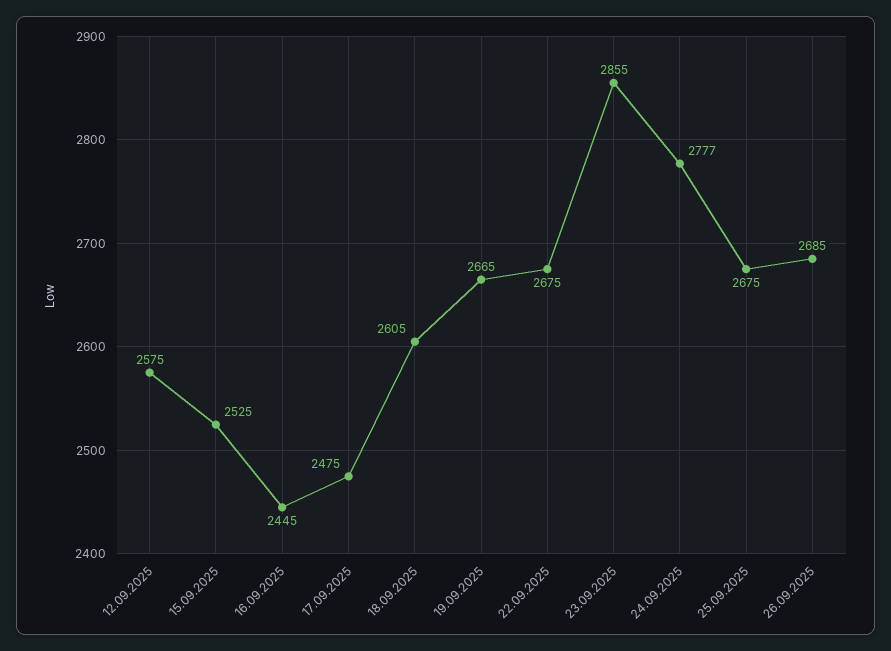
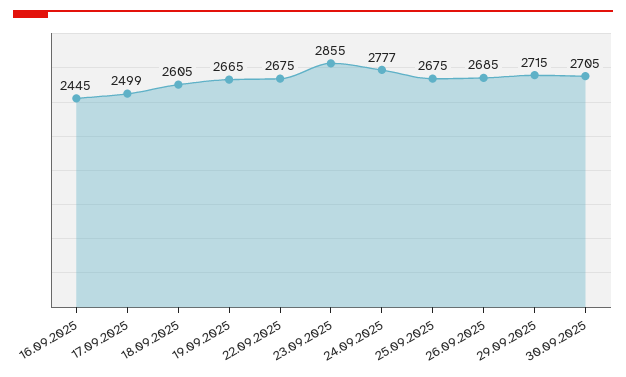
12.09.2025: 2575 -> none
15.09.2025: 2525 -> none
17.09.2025: 2475 -> 2499
29.09.2025: none -> 2715
30.09.2025: none -> 2705

